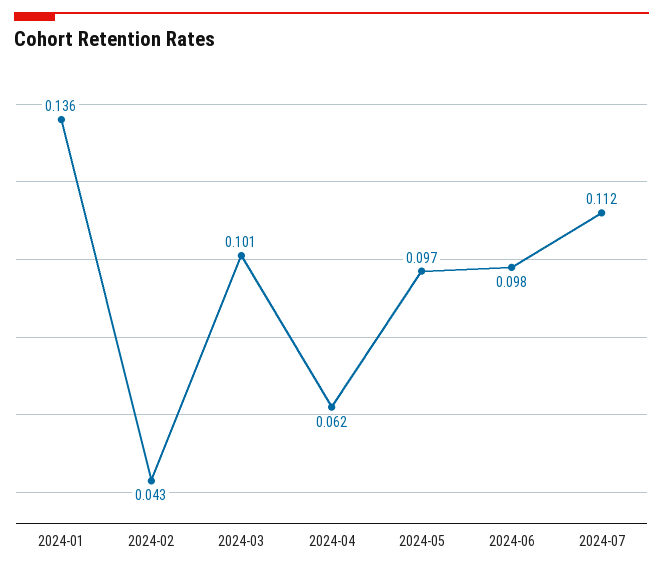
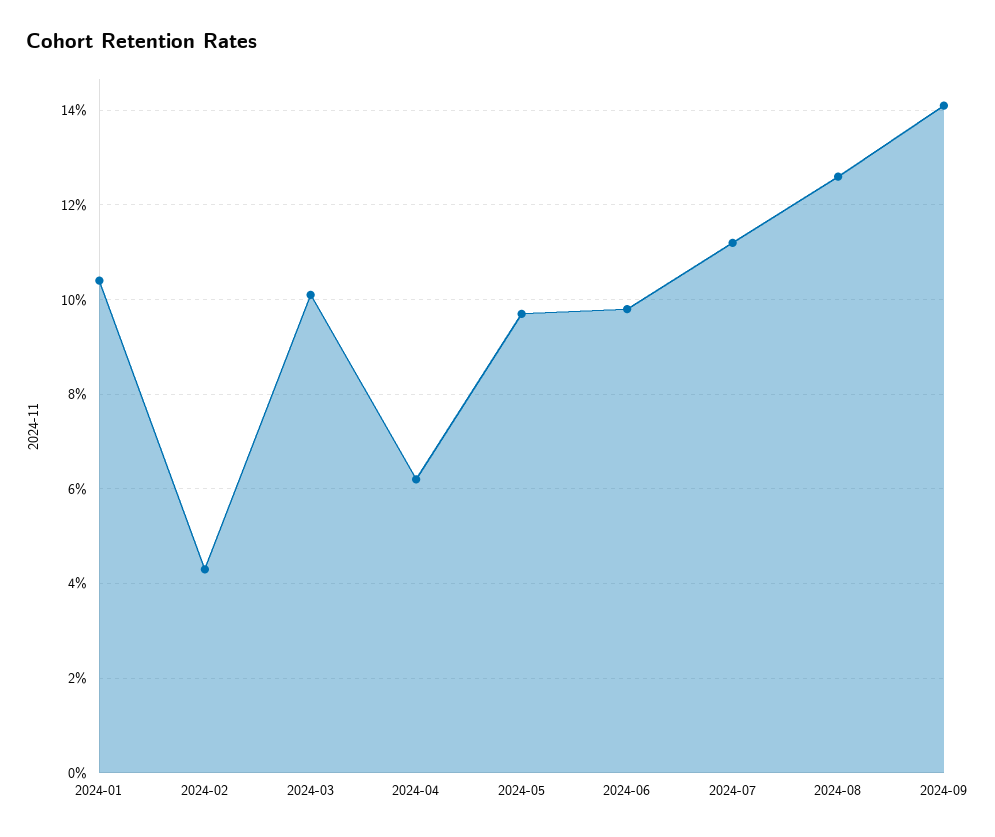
2024-01: 0.136 -> 0.105
2024-08: none -> 0.125
2024-09: none -> 0.14

